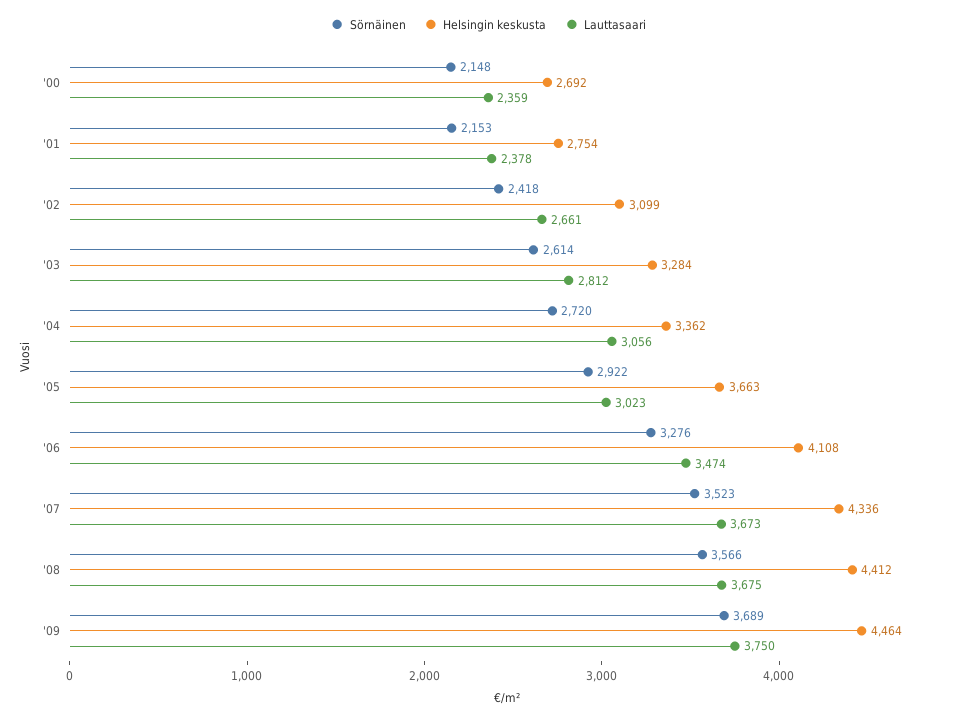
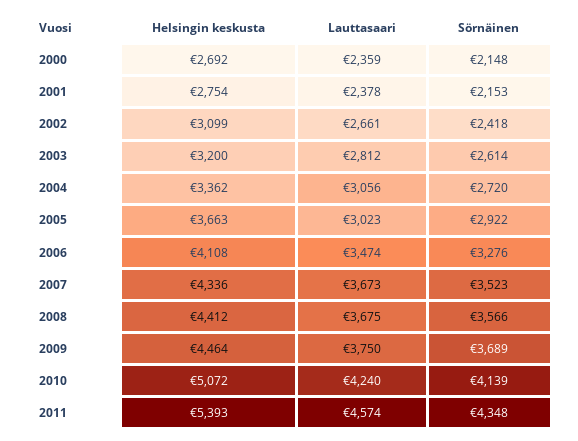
Helsingin keskusta, '03: 3284 -> 3200
Helsingin keskusta, 2010: none -> 5072
Lauttasaari, 2010: none -> 4240
Sörnäinen, 2010: none -> 4139
Helsingin keskusta, 2011: none -> 5393
Lauttasaari, 2011: none -> 4574
Sörnäinen, 2011: none -> 4348

